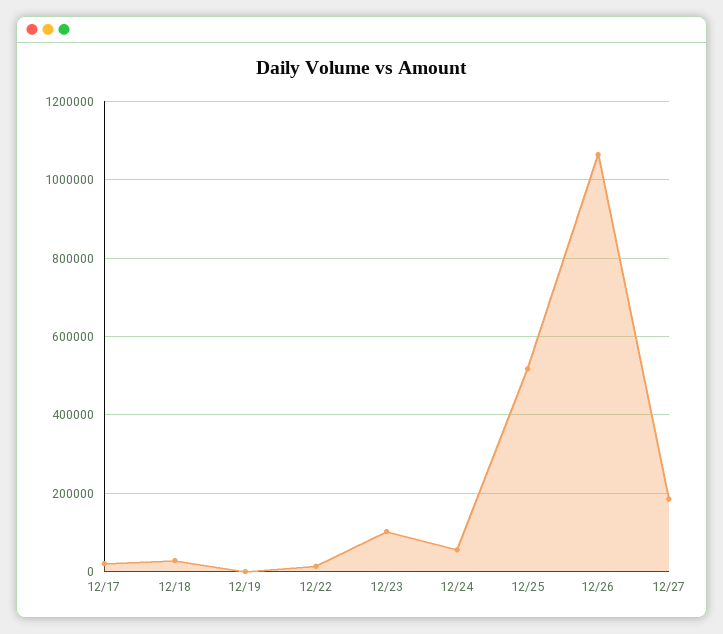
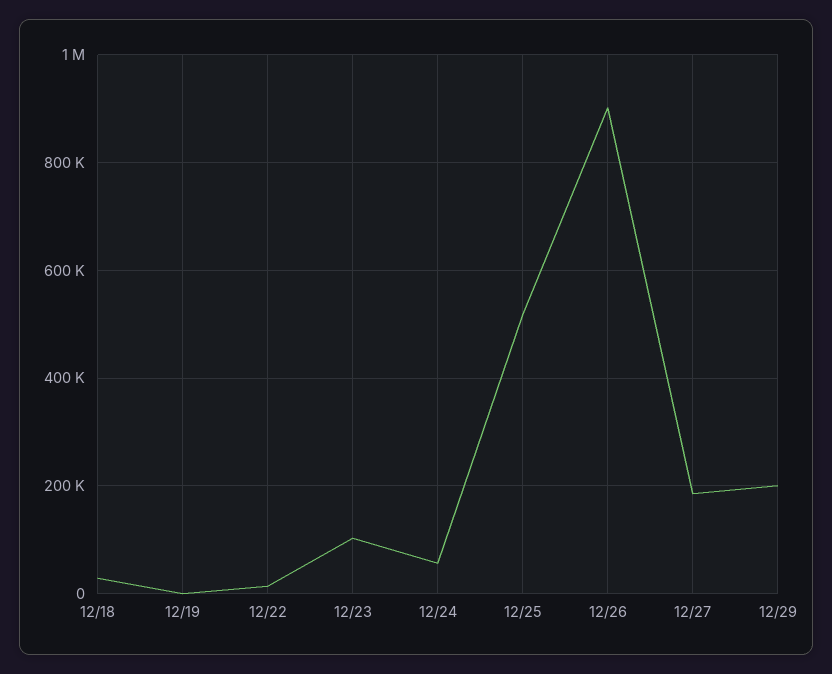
12/17: 20000 -> none
12/26: 1060000 -> 900000
12/29: none -> 200000

